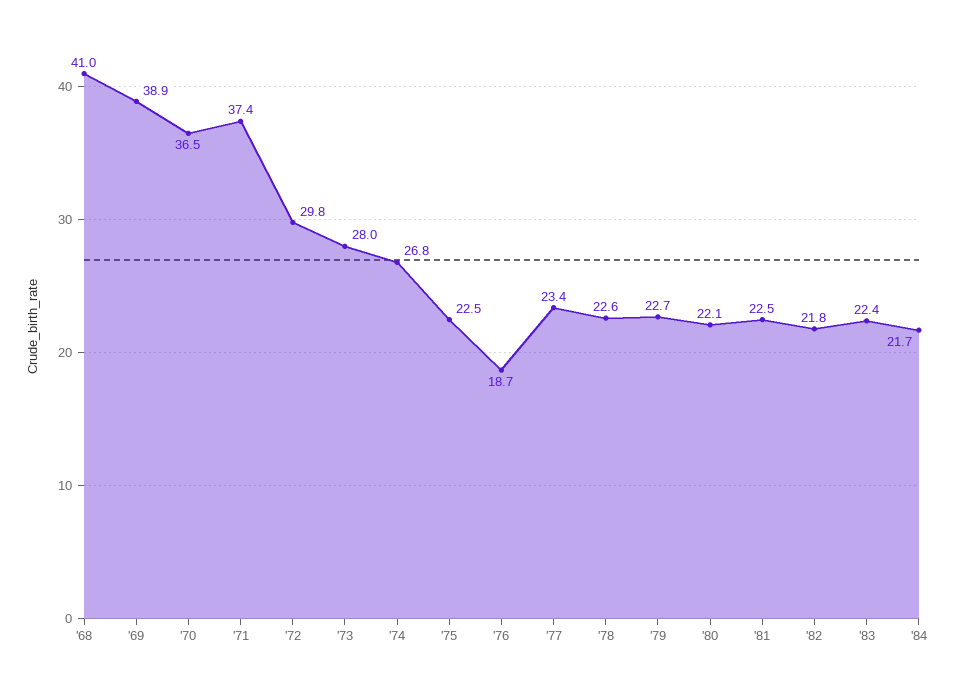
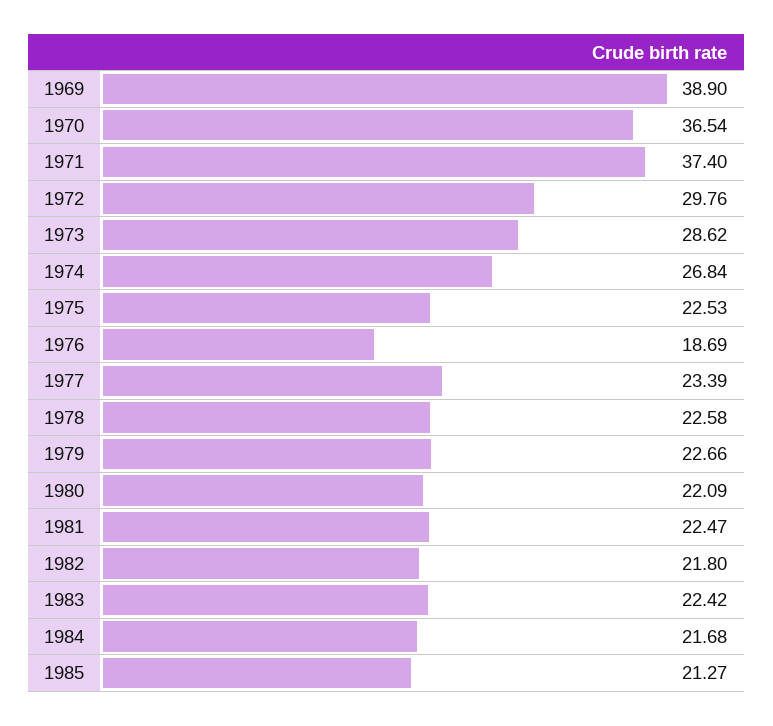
'68: 41 -> none
'73: 28 -> 28.62
1985: none -> 21.27

